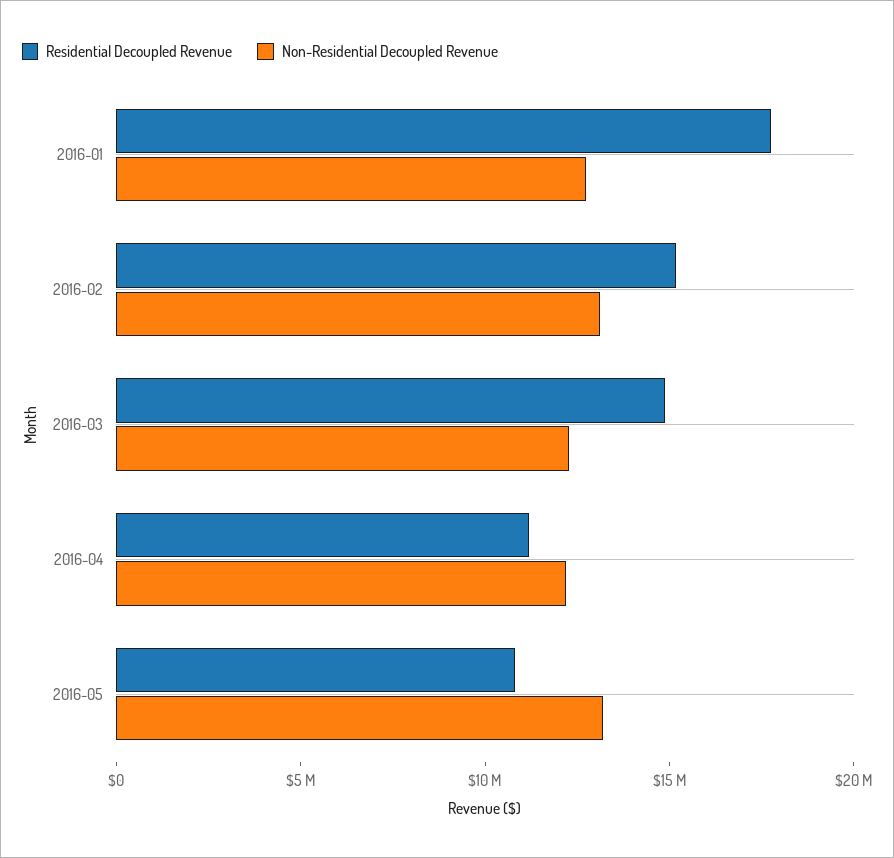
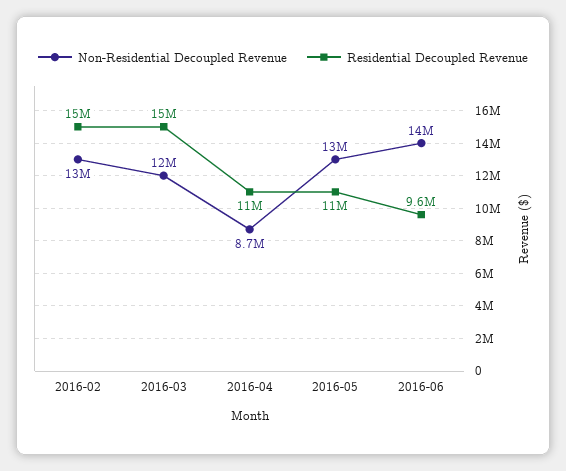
Residential Decoupled Revenue, 2016-01: 18000000 -> none
Non-Residential Decoupled Revenue, 2016-01: 13000000 -> none
Non-Residential Decoupled Revenue, 2016-04: 12000000 -> 8700000
Non-Residential Decoupled Revenue, 2016-06: none -> 14000000
Residential Decoupled Revenue, 2016-06: none -> 9600000

